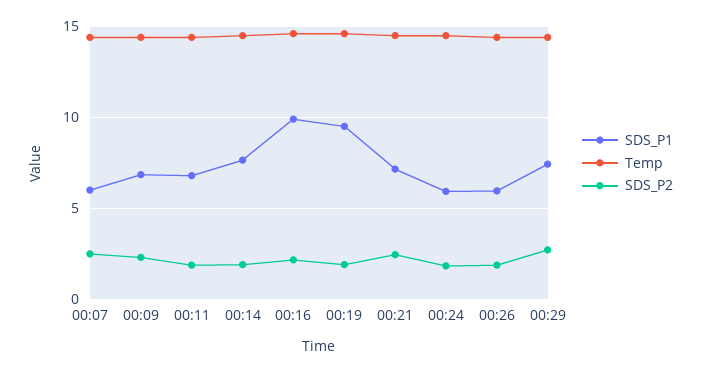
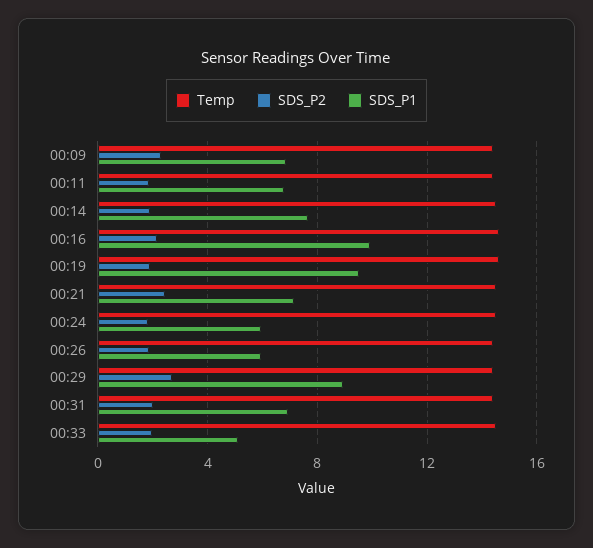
SDS_P1, 00:07: 6 -> none
Temp, 00:07: 14.5 -> none
SDS_P2, 00:07: 2.5 -> none
SDS_P1, 00:29: 7.5 -> 9
Temp, 00:31: none -> 14.5
SDS_P2, 00:31: none -> 2
SDS_P1, 00:31: none -> 7
Temp, 00:33: none -> 14.5
SDS_P2, 00:33: none -> 2
SDS_P1, 00:33: none -> 5

